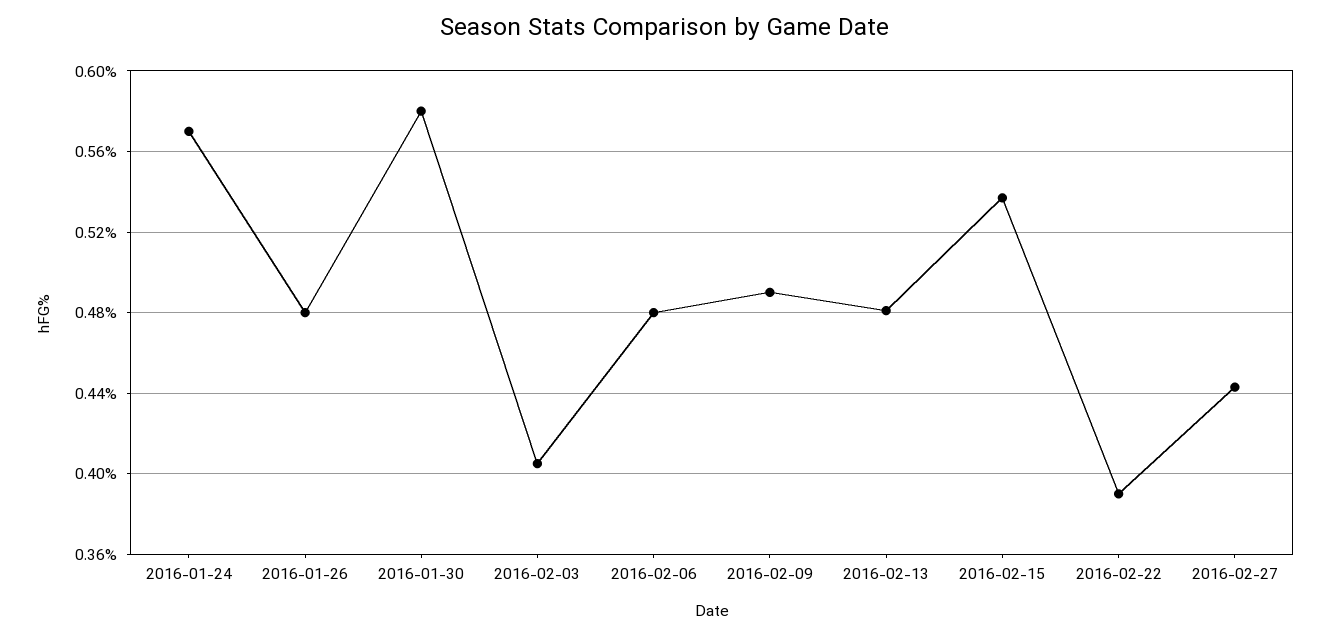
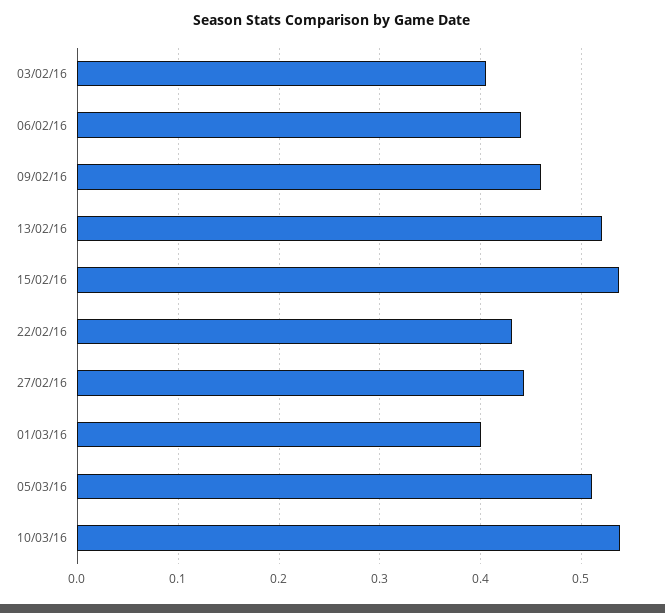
2016-01-24: 0.57 -> none
2016-01-26: 0.48 -> none
2016-01-30: 0.58 -> none
2016-02-06: 0.48 -> 0.44
2016-02-09: 0.49 -> 0.46
2016-02-13: 0.48 -> 0.52
2016-02-22: 0.39 -> 0.43
01/03/16: none -> 0.4
05/03/16: none -> 0.51
10/03/16: none -> 0.54

